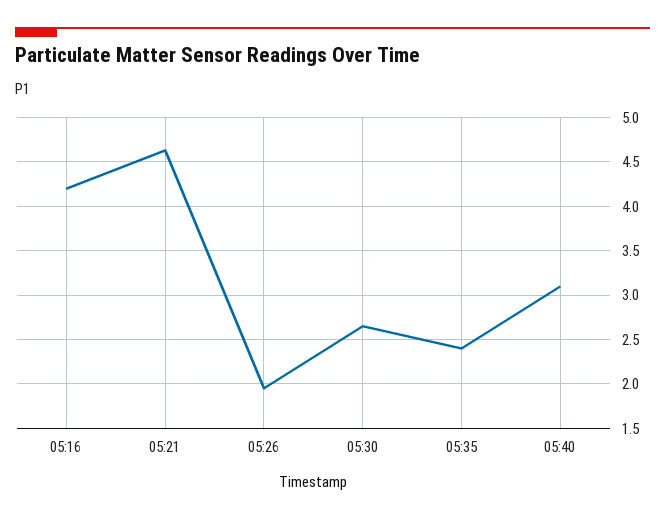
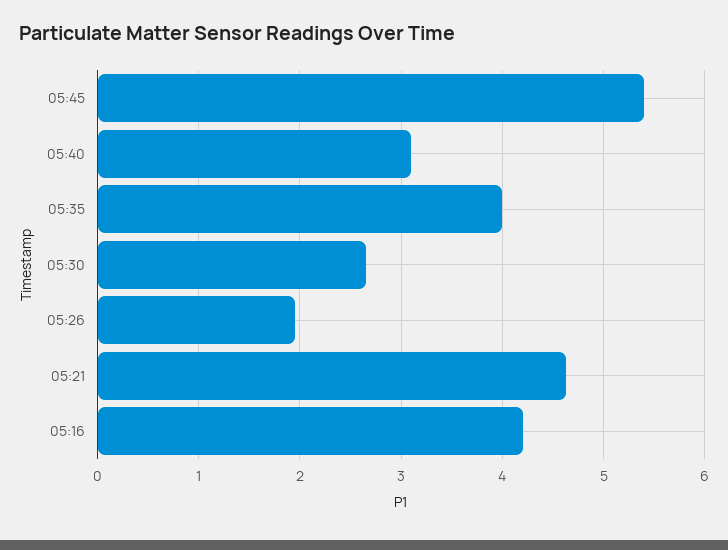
05:35: 2.4 -> 4
05:45: none -> 5.4

